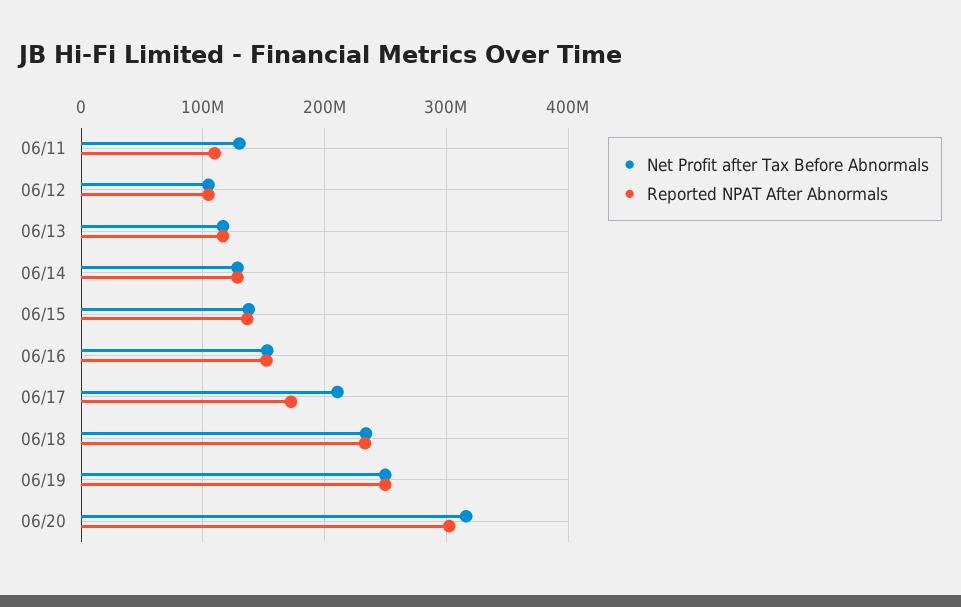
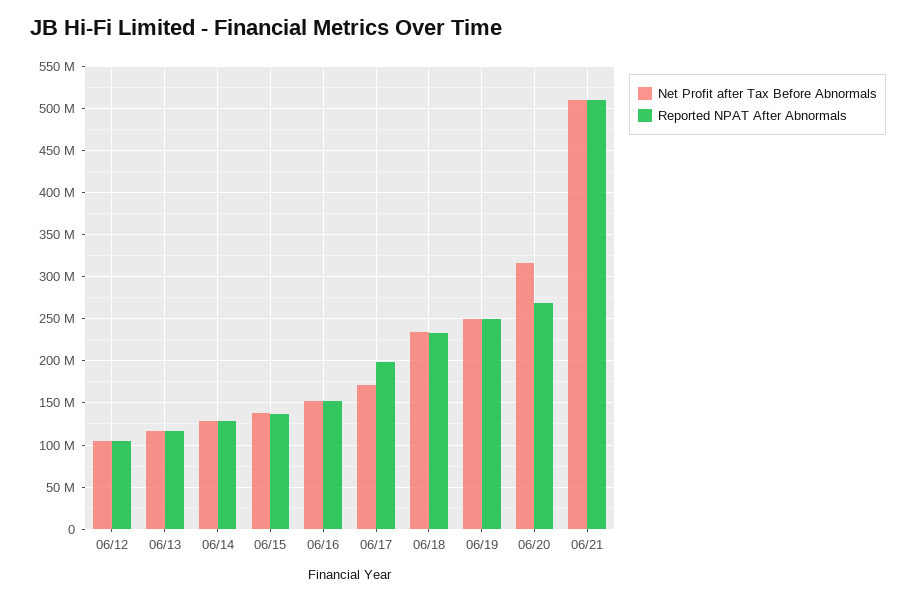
Net Profit after Tax Before Abnormals, 06/11: 130000000 -> none
Reported NPAT After Abnormals, 06/11: 110000000 -> none
Net Profit after Tax Before Abnormals, 06/17: 210000000 -> 170000000
Reported NPAT After Abnormals, 06/17: 170000000 -> 200000000
Reported NPAT After Abnormals, 06/20: 300000000 -> 270000000
Net Profit after Tax Before Abnormals, 06/21: none -> 510000000
Reported NPAT After Abnormals, 06/21: none -> 510000000

